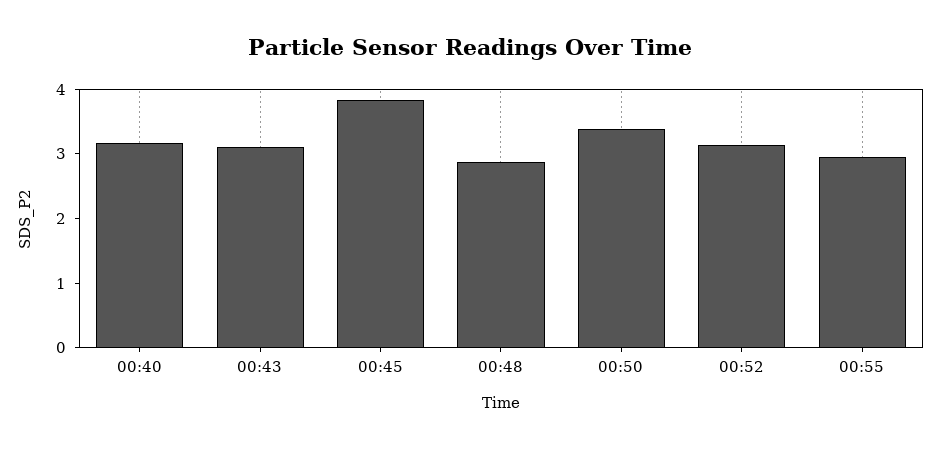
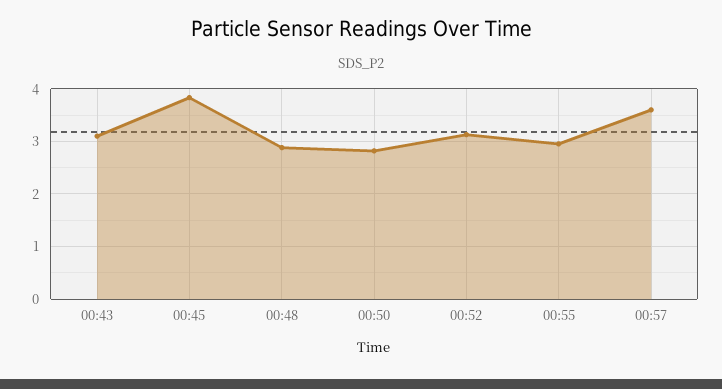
00:40: 3.2 -> none
00:50: 3.4 -> 2.8
00:57: none -> 3.6

